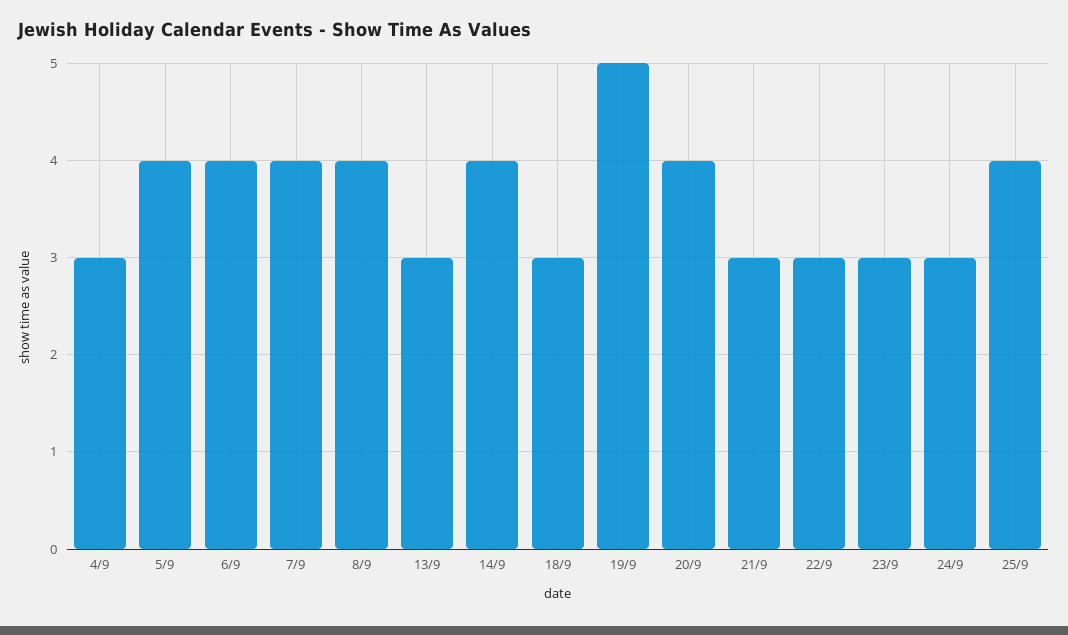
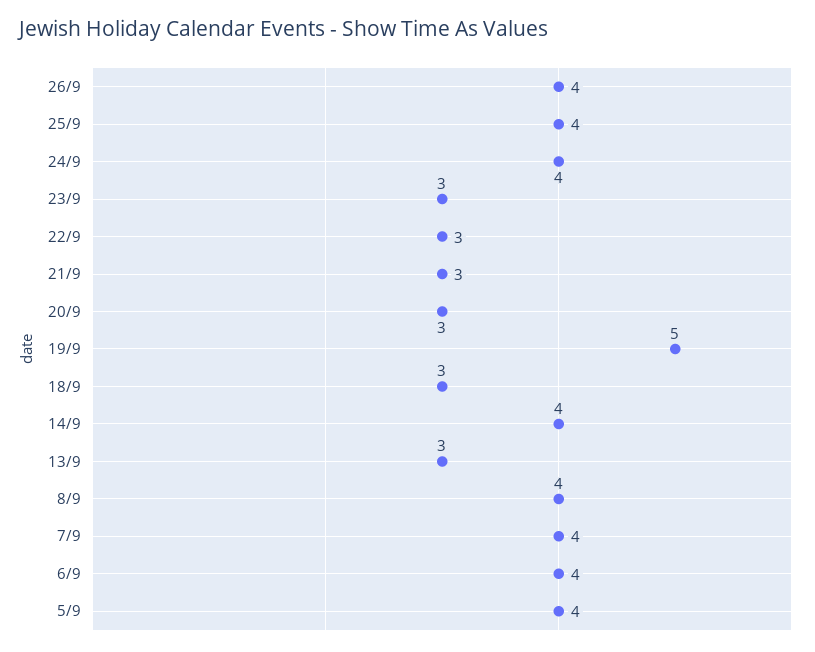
4/9: 3 -> none
20/9: 4 -> 3
24/9: 3 -> 4
26/9: none -> 4

